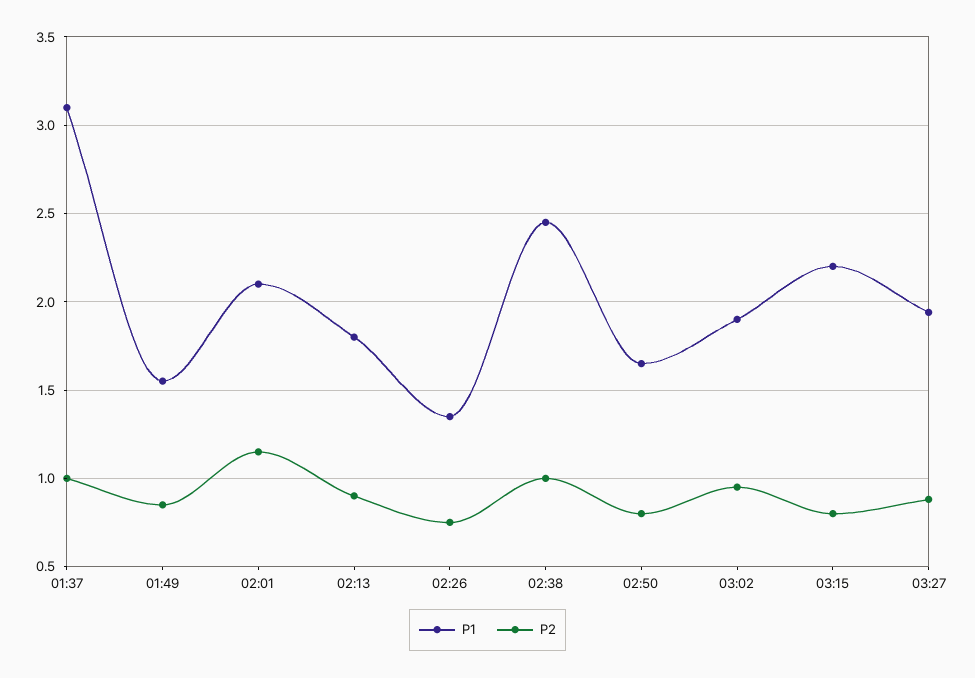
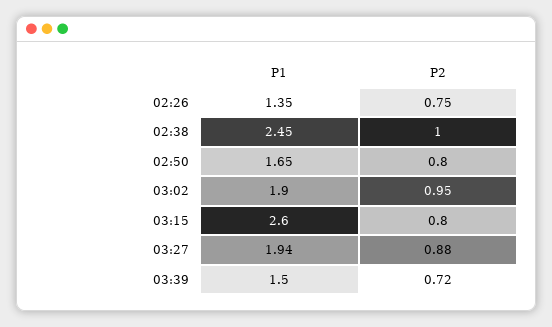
P1, 01:37: 3.1 -> none
P2, 01:37: 1 -> none
P1, 01:49: 1.55 -> none
P2, 01:49: 0.85 -> none
P1, 02:01: 2.1 -> none
P2, 02:01: 1.15 -> none
P1, 02:13: 1.8 -> none
P2, 02:13: 0.9 -> none
P1, 03:15: 2.2 -> 2.6
P1, 03:39: none -> 1.5
P2, 03:39: none -> 0.72

